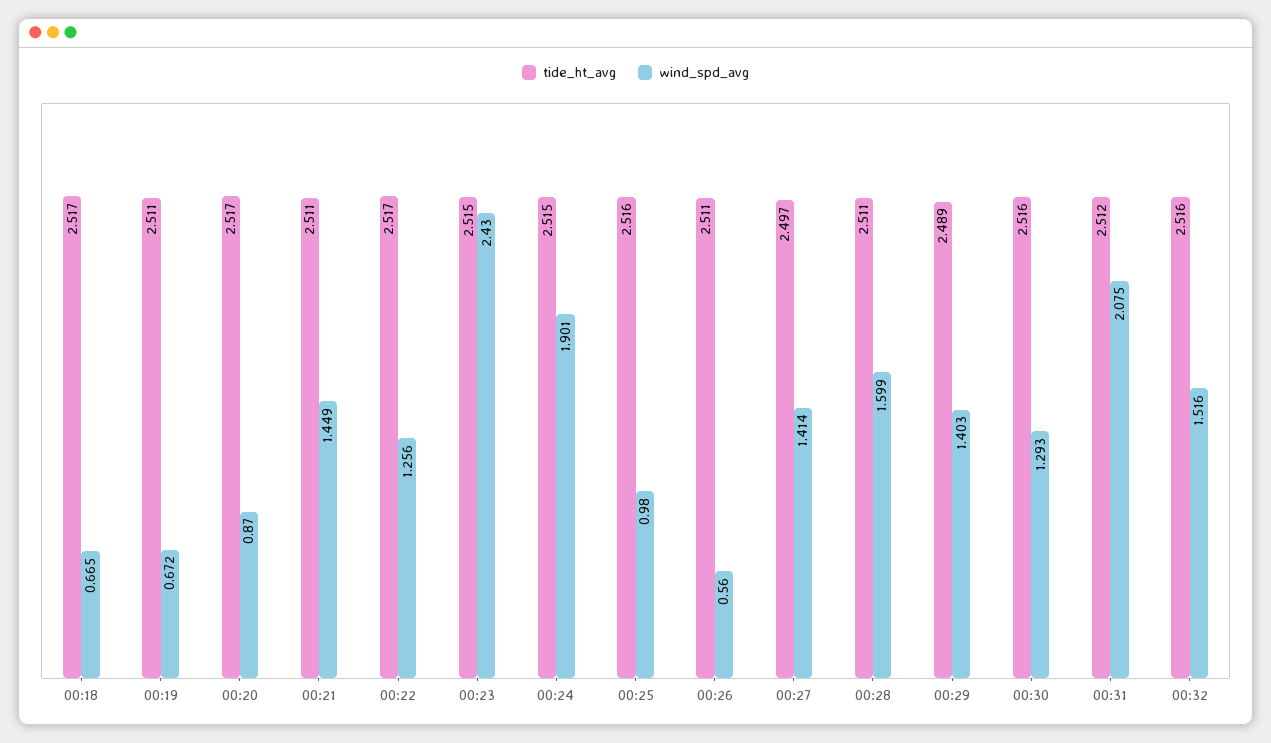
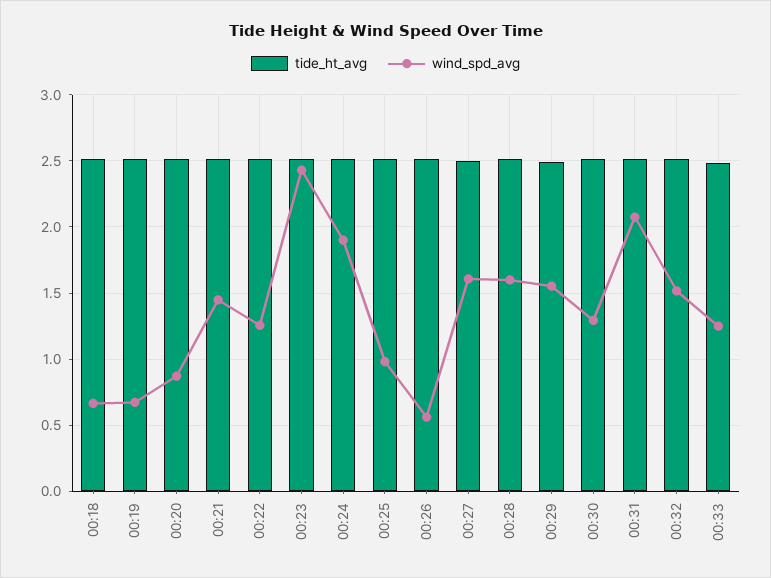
wind_spd_avg, 00:27: 1.414 -> 1.6
wind_spd_avg, 00:29: 1.403 -> 1.55
tide_ht_avg, 00:33: none -> 2.5
wind_spd_avg, 00:33: none -> 1.25

